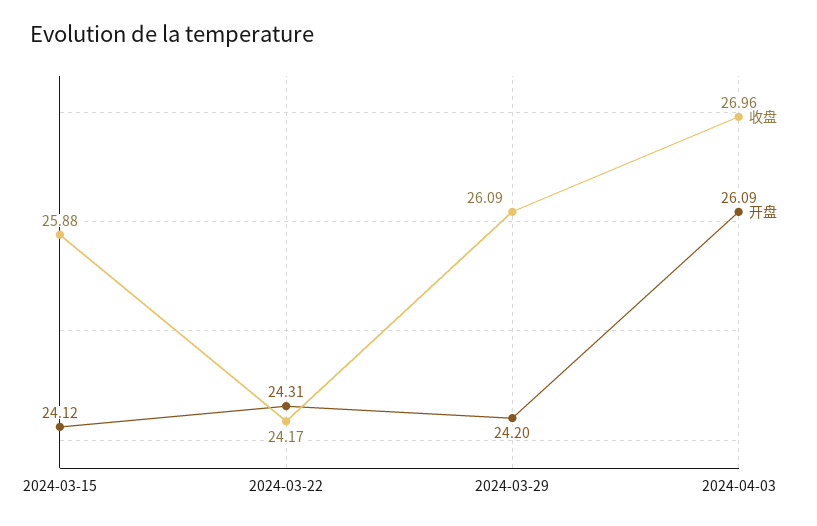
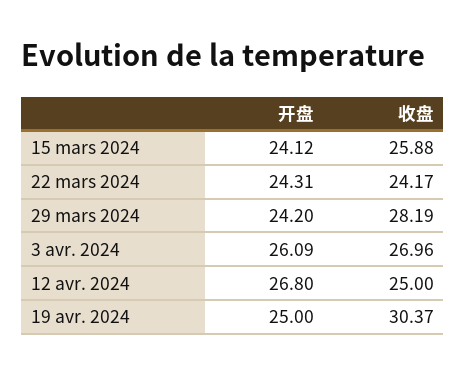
收盘, 2024-03-29: 26.09 -> 28.19
开盘, 12 avr. 2024: none -> 26.8
收盘, 12 avr. 2024: none -> 25
开盘, 19 avr. 2024: none -> 25
收盘, 19 avr. 2024: none -> 30.37

